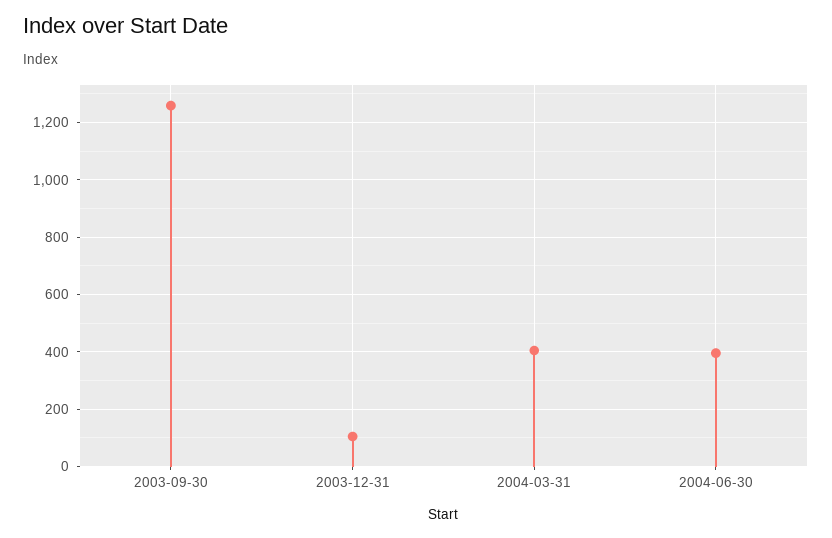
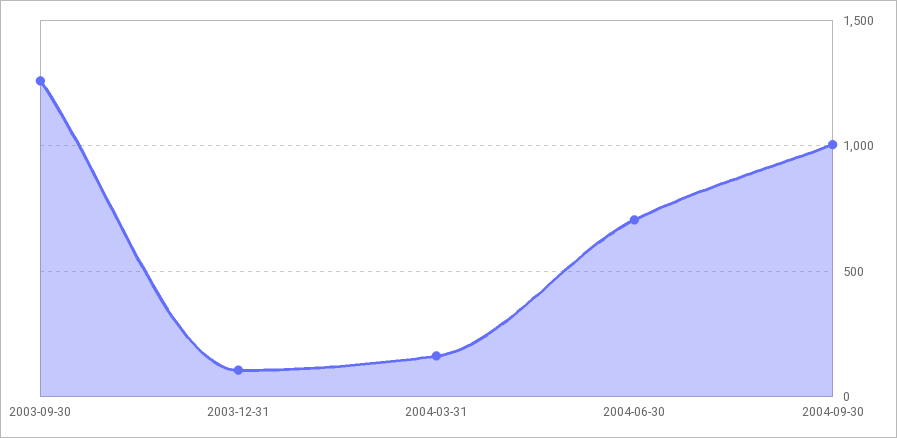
2004-03-31: 400 -> 150
2004-06-30: 400 -> 700
2004-09-30: none -> 1000

